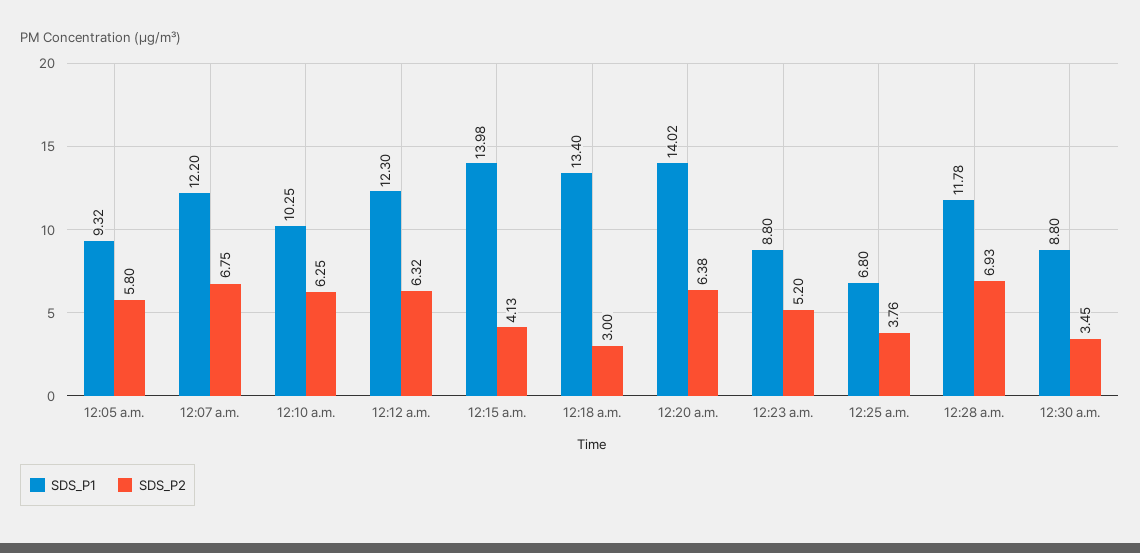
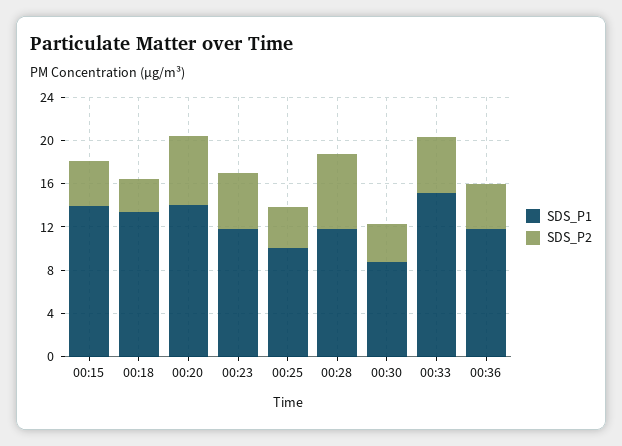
SDS_P1, 12:05 a.m.: 9.32 -> none
SDS_P2, 12:05 a.m.: 5.8 -> none
SDS_P1, 12:07 a.m.: 12.2 -> none
SDS_P2, 12:07 a.m.: 6.75 -> none
SDS_P1, 12:10 a.m.: 10.25 -> none
SDS_P2, 12:10 a.m.: 6.25 -> none
SDS_P1, 12:12 a.m.: 12.3 -> none
SDS_P2, 12:12 a.m.: 6.32 -> none
SDS_P1, 12:23 a.m.: 8.8 -> 12
SDS_P1, 12:25 a.m.: 6.8 -> 10
SDS_P1, 00:33: none -> 15
SDS_P2, 00:33: none -> 5
SDS_P1, 00:36: none -> 12
SDS_P2, 00:36: none -> 4

